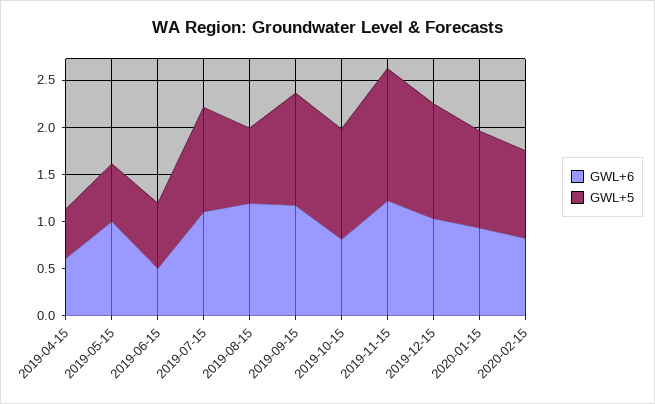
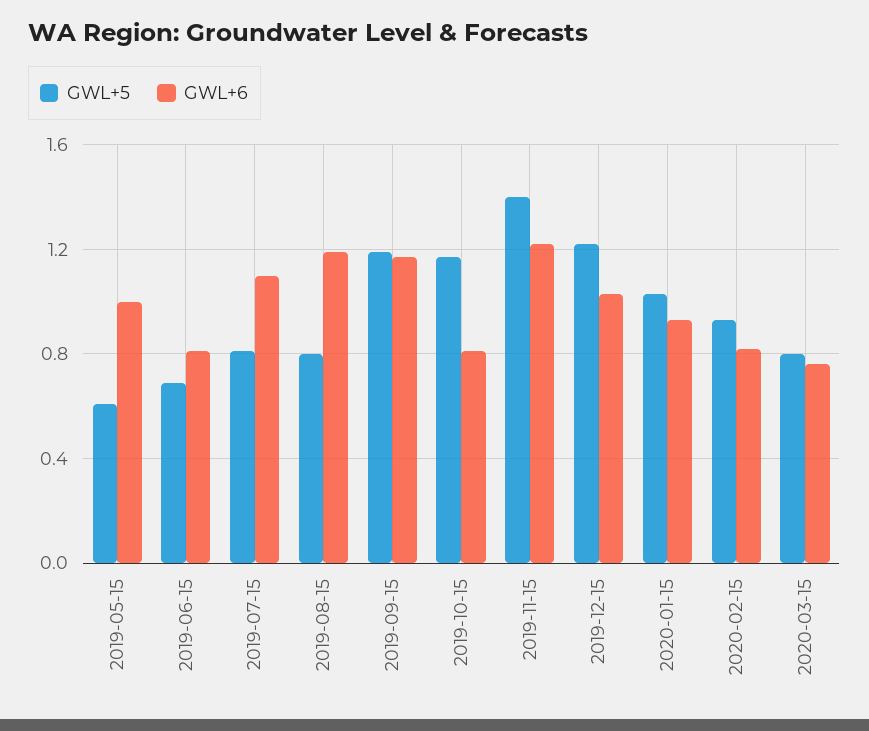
GWL+6, 2019-04-15: 0.6 -> none
GWL+5, 2019-04-15: 0.5 -> none
GWL+6, 2019-06-15: 0.5 -> 0.8
GWL+5, 2019-07-15: 1.1 -> 0.8
GWL+5, 2020-03-15: none -> 0.8
GWL+6, 2020-03-15: none -> 0.75

